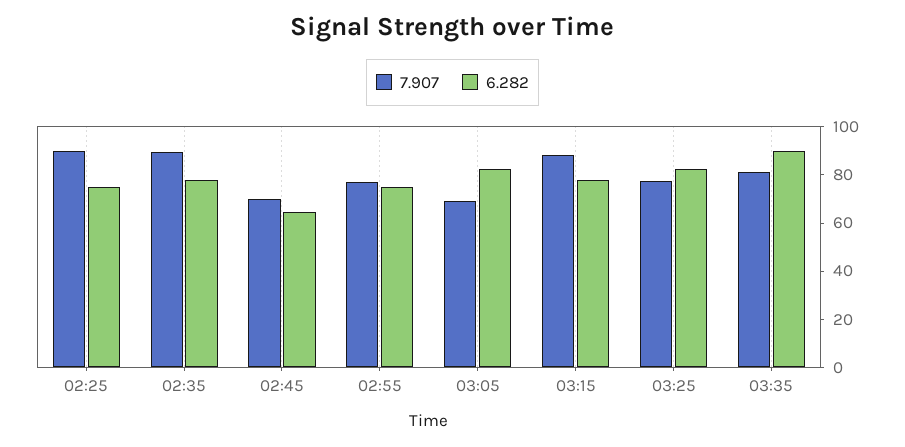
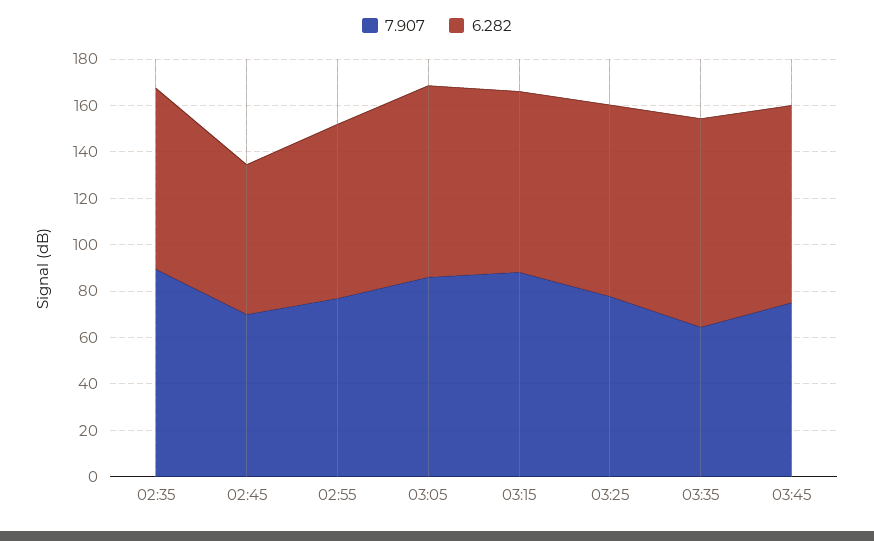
7.907, 02:25: 90 -> none
6.282, 02:25: 75 -> none
7.907, 03:05: 70 -> 85
7.907, 03:35: 80 -> 65
7.907, 03:45: none -> 75
6.282, 03:45: none -> 85

